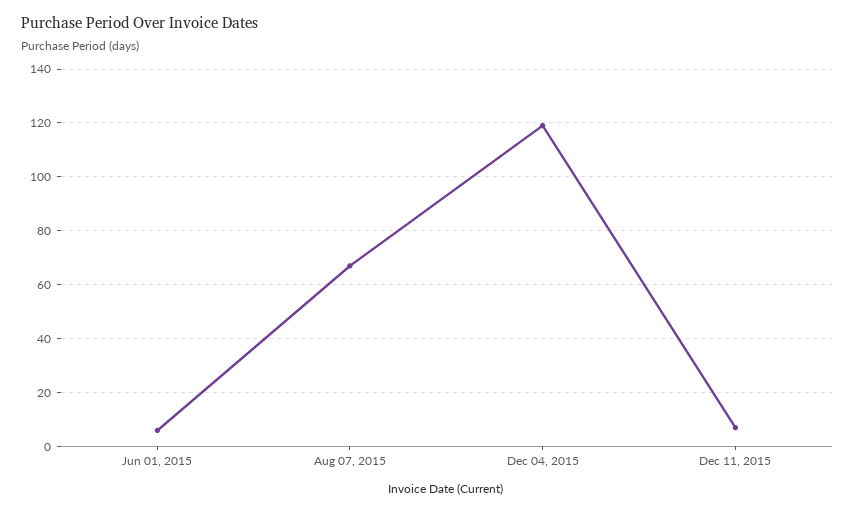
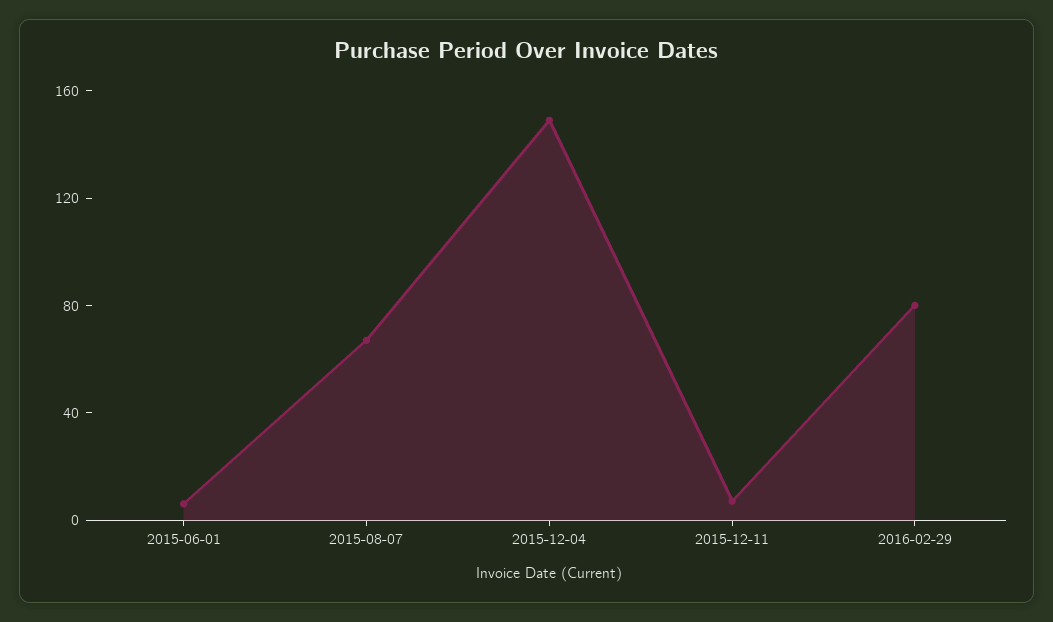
Dec 04, 2015: 120 -> 150
2016-02-29: none -> 80

